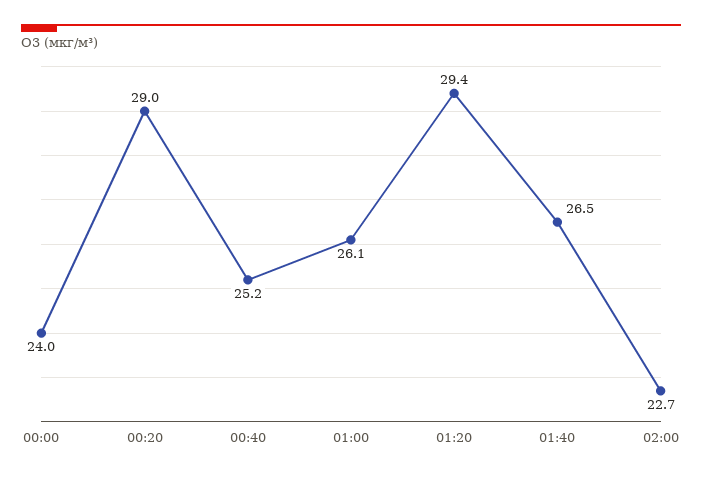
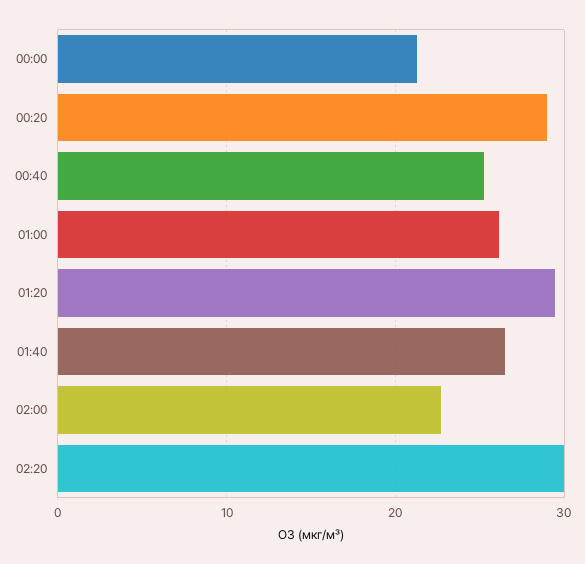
00:00: 24 -> 21
02:20: none -> 30

